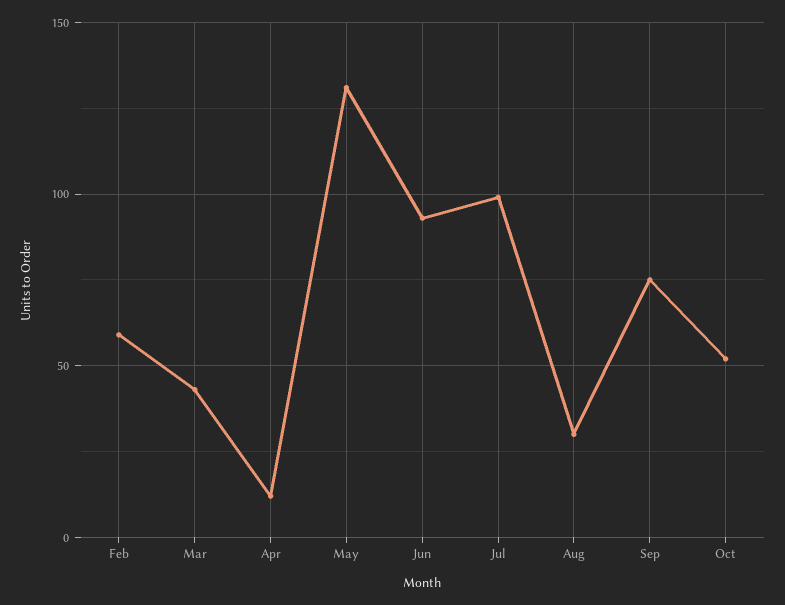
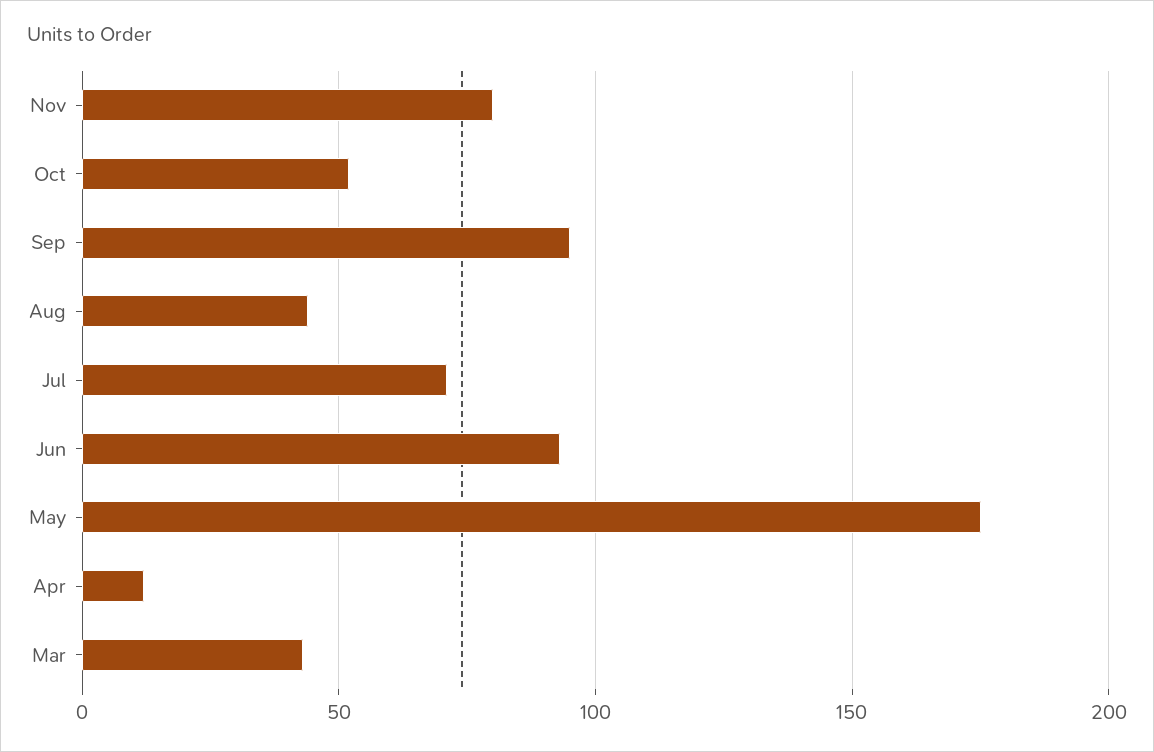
Feb: 60 -> none
May: 130 -> 175
Jul: 100 -> 70
Aug: 30 -> 45
Sep: 75 -> 95
Nov: none -> 80

